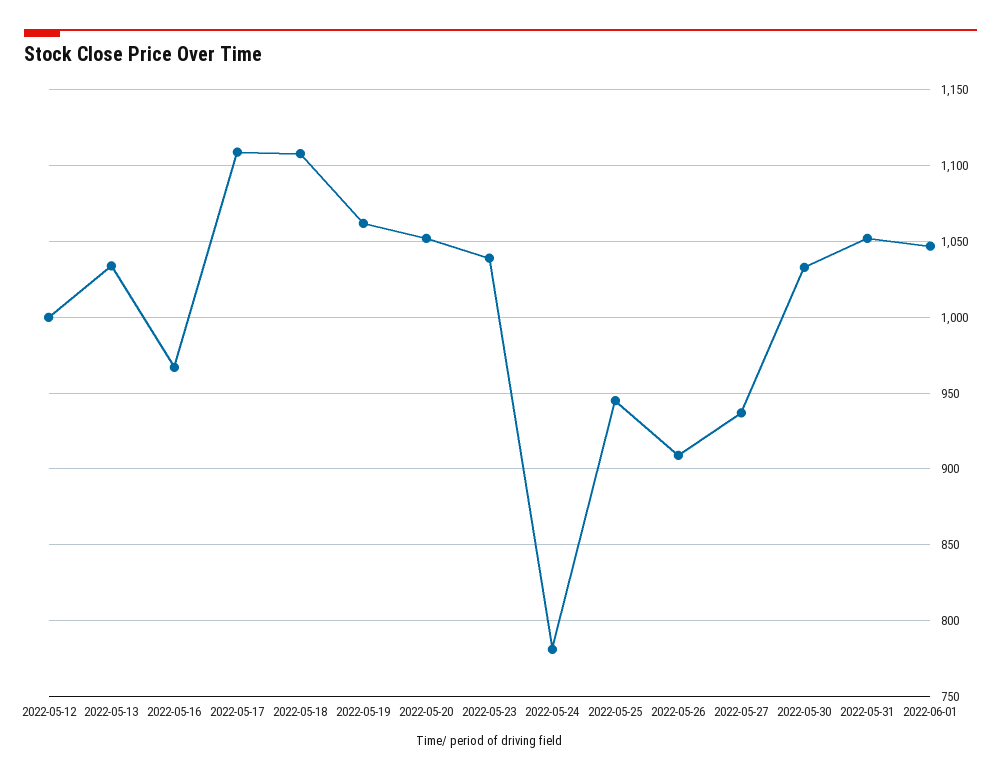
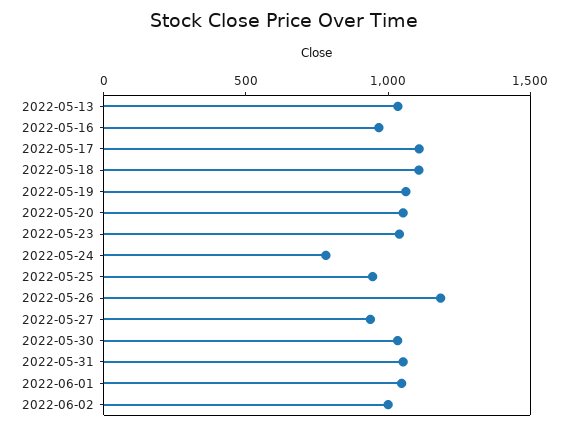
2022-05-12: 1000 -> none
2022-05-26: 910 -> 1200
2022-06-02: none -> 1000

